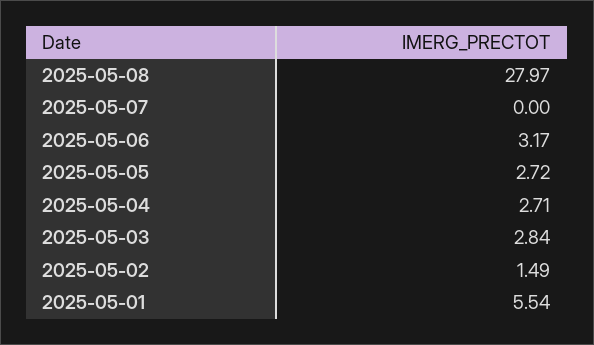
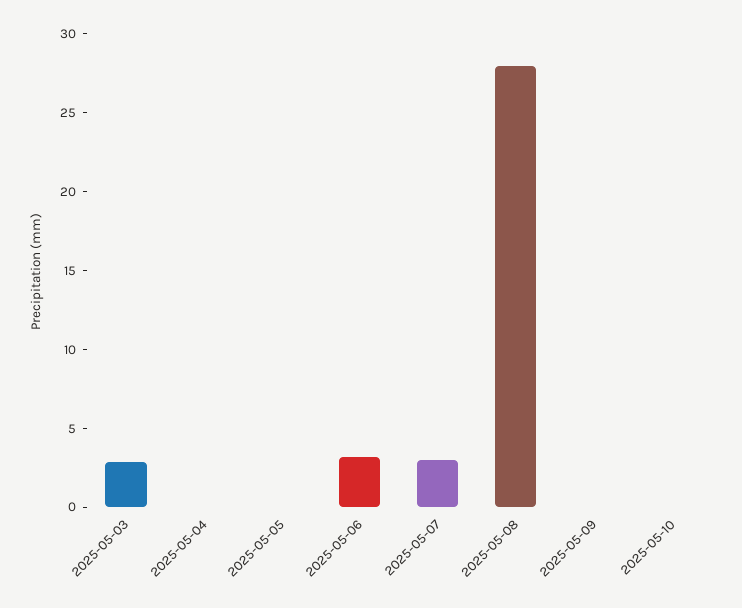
2025-05-07: 0 -> 3
2025-05-05: 2.72 -> 0
2025-05-04: 2.71 -> 0
2025-05-02: 1.49 -> none
2025-05-01: 5.54 -> none
2025-05-09: none -> 0
2025-05-10: none -> 0

